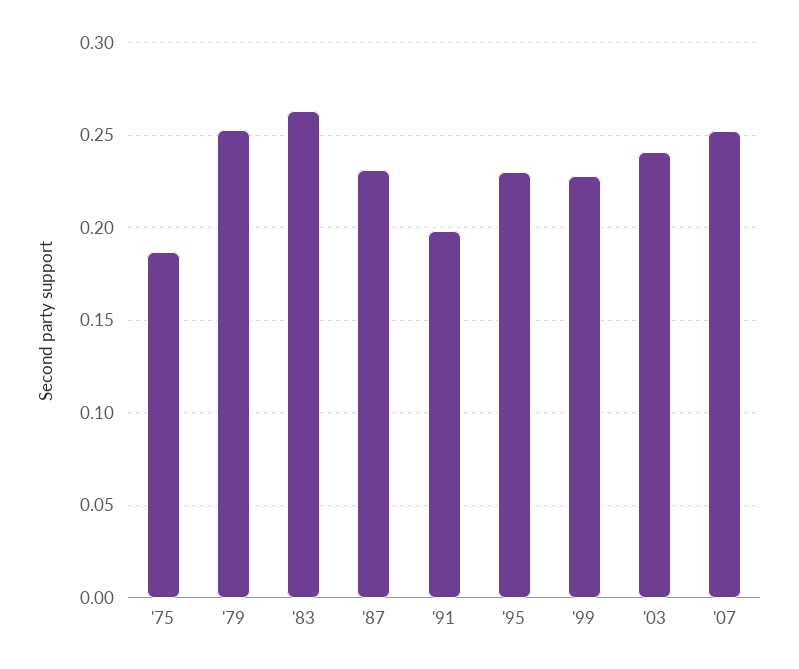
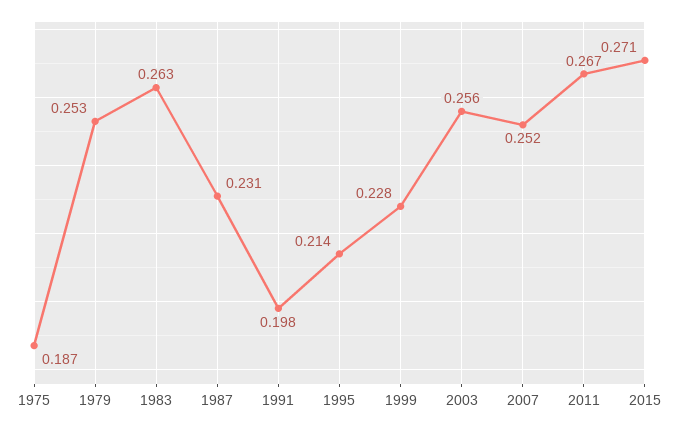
'95: 0.23 -> 0.214
'03: 0.24 -> 0.256
2011: none -> 0.267
2015: none -> 0.271

